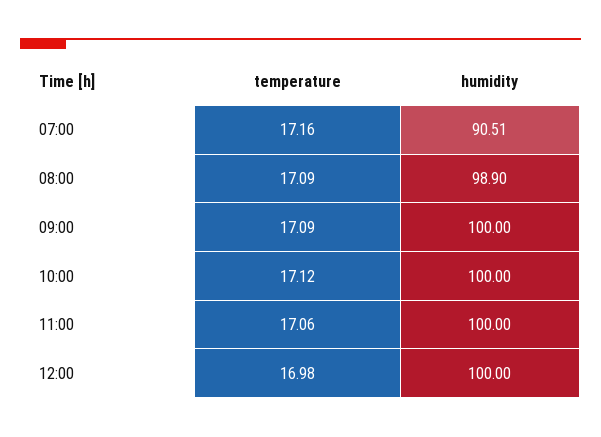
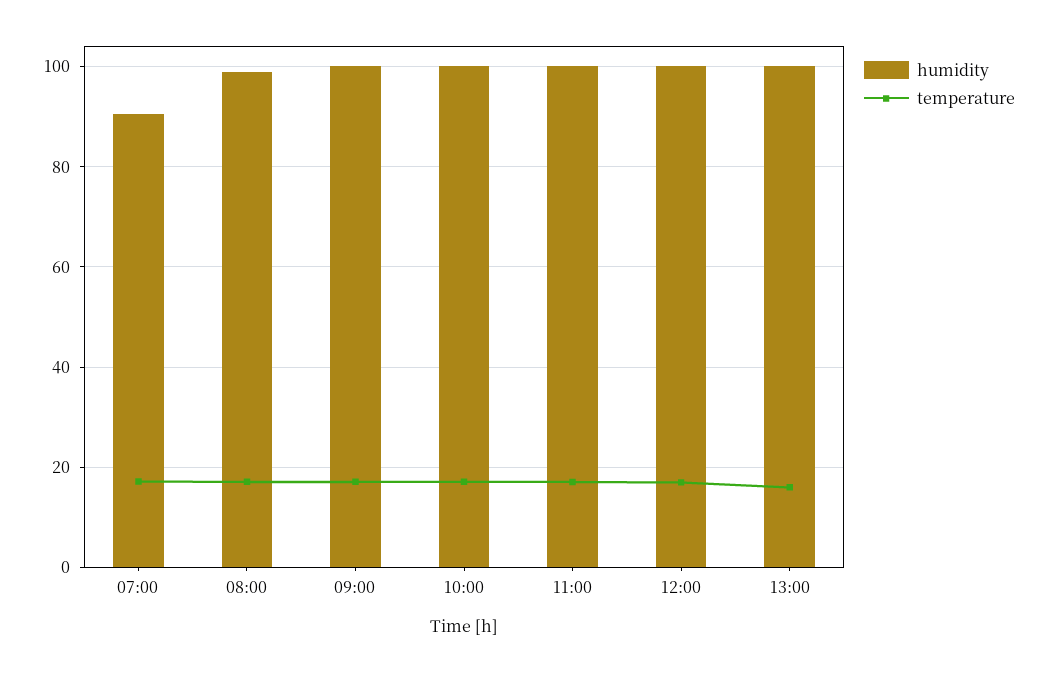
humidity, 13:00: none -> 100
temperature, 13:00: none -> 16

